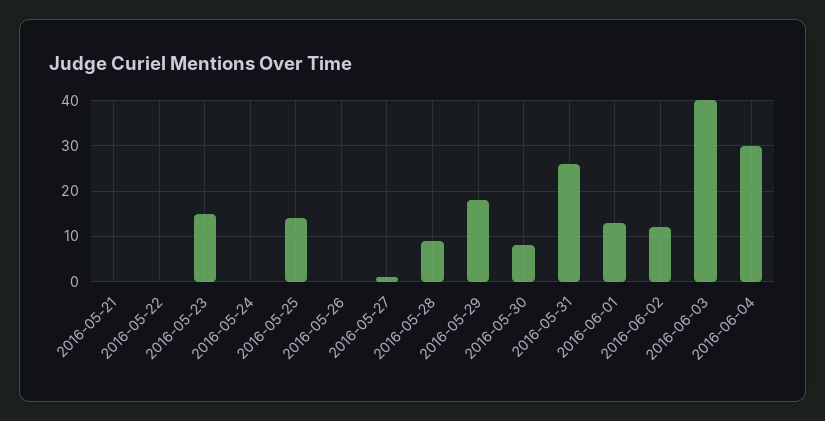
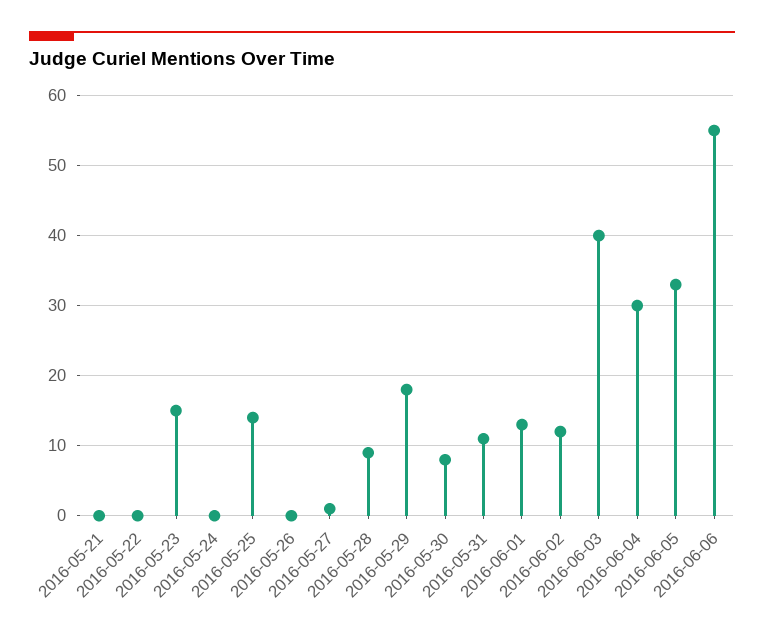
2016-05-31: 25 -> 11
2016-06-05: none -> 33
2016-06-06: none -> 55

